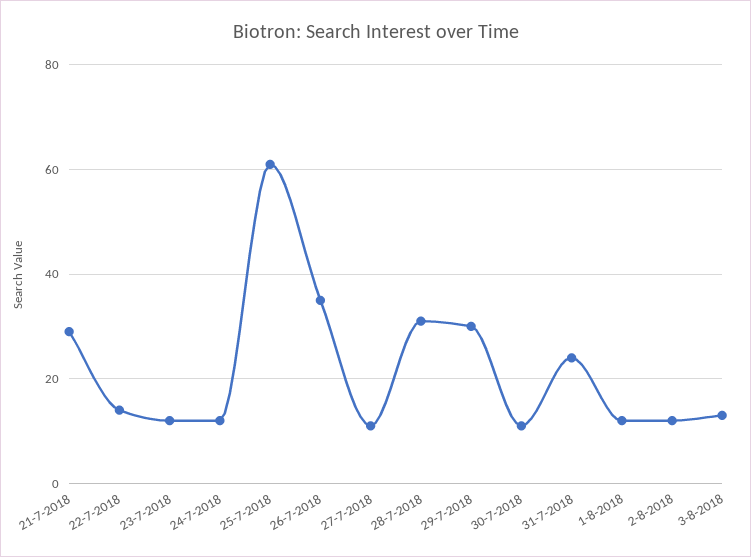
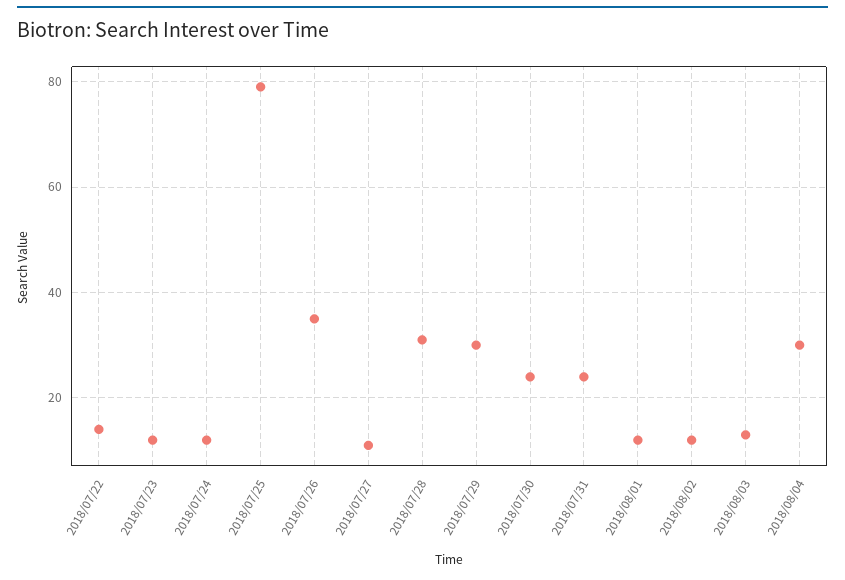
21-7-2018: 30 -> none
25-7-2018: 60 -> 80
30-7-2018: 10 -> 25
2018/08/04: none -> 30

